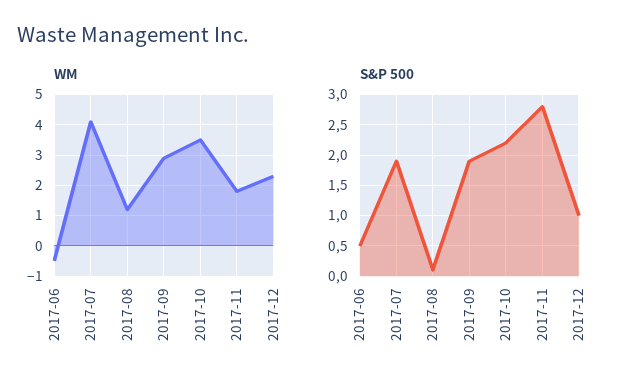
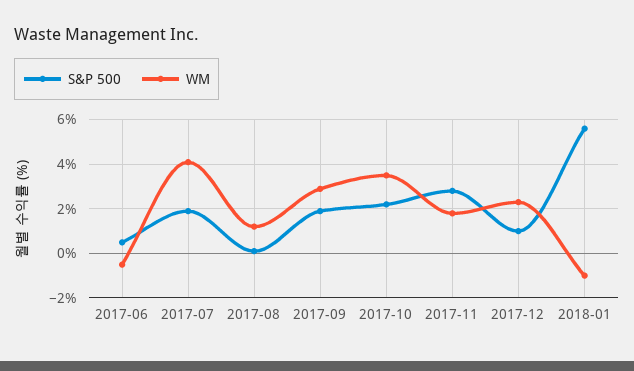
S&P 500, 2018-01: none -> 5.5
WM, 2018-01: none -> -1

